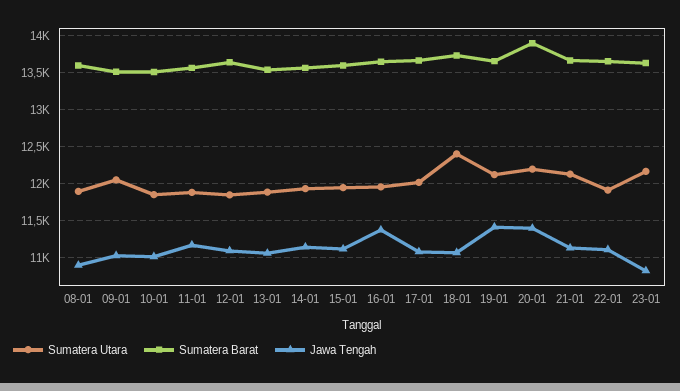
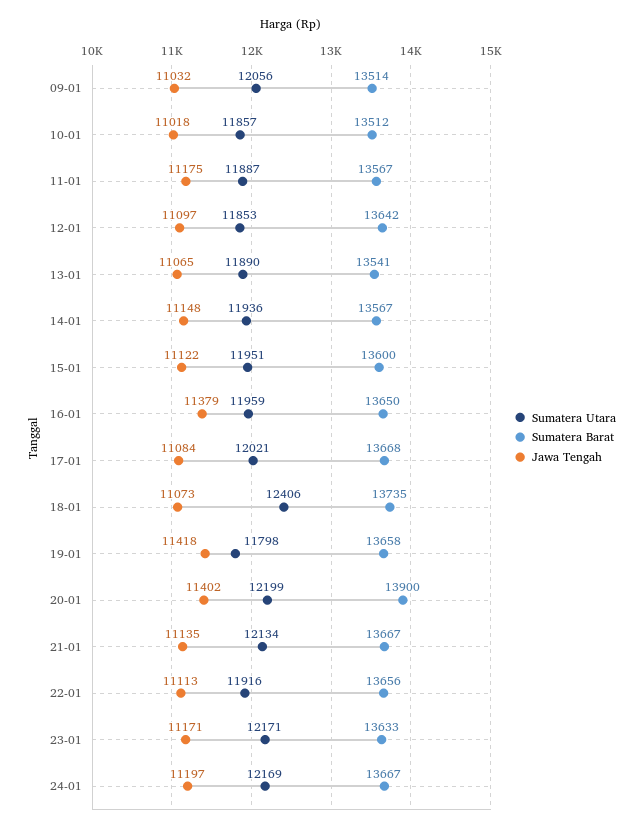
Sumatera Utara, 08-01: 11900 -> none
Sumatera Barat, 08-01: 13600 -> none
Jawa Tengah, 08-01: 10900 -> none
Sumatera Utara, 19-01: 12100 -> 11798
Jawa Tengah, 23-01: 10800 -> 11171
Sumatera Utara, 24-01: none -> 12169
Sumatera Barat, 24-01: none -> 13667
Jawa Tengah, 24-01: none -> 11197

